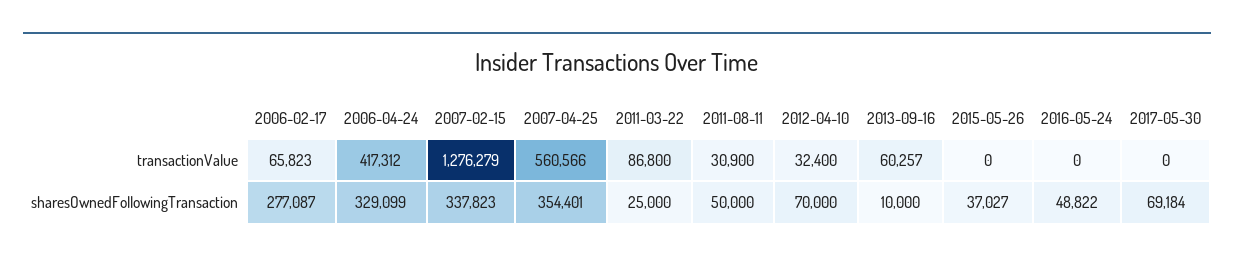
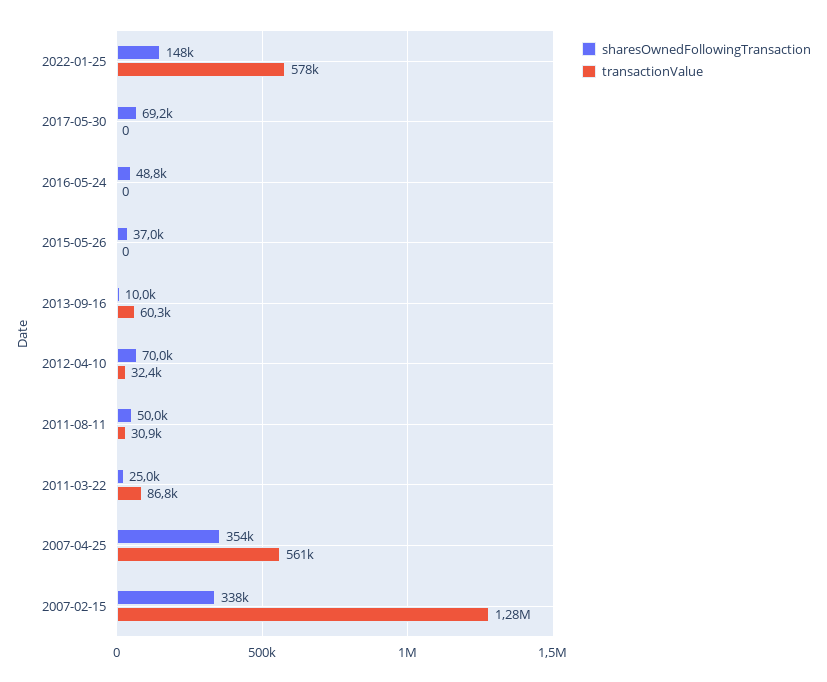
transactionValue, 2006-02-17: 65823 -> none
transactionValue, 2006-04-24: 417312 -> none
sharesOwnedFollowingTransaction, 2006-02-17: 277087 -> none
sharesOwnedFollowingTransaction, 2006-04-24: 329099 -> none
sharesOwnedFollowingTransaction, 2022-01-25: none -> 148000
transactionValue, 2022-01-25: none -> 578000

